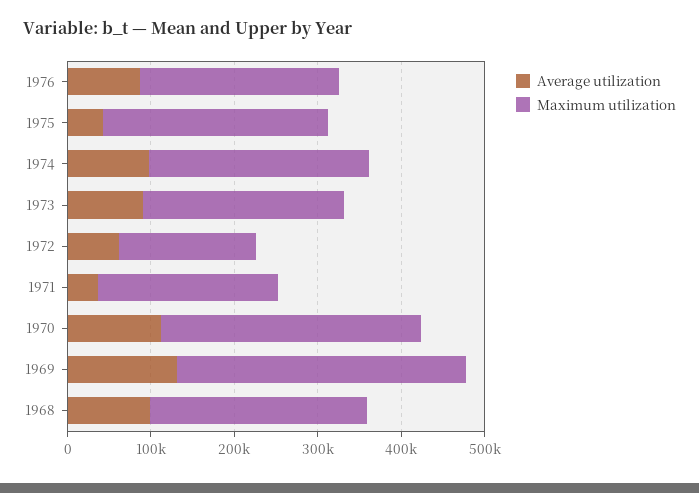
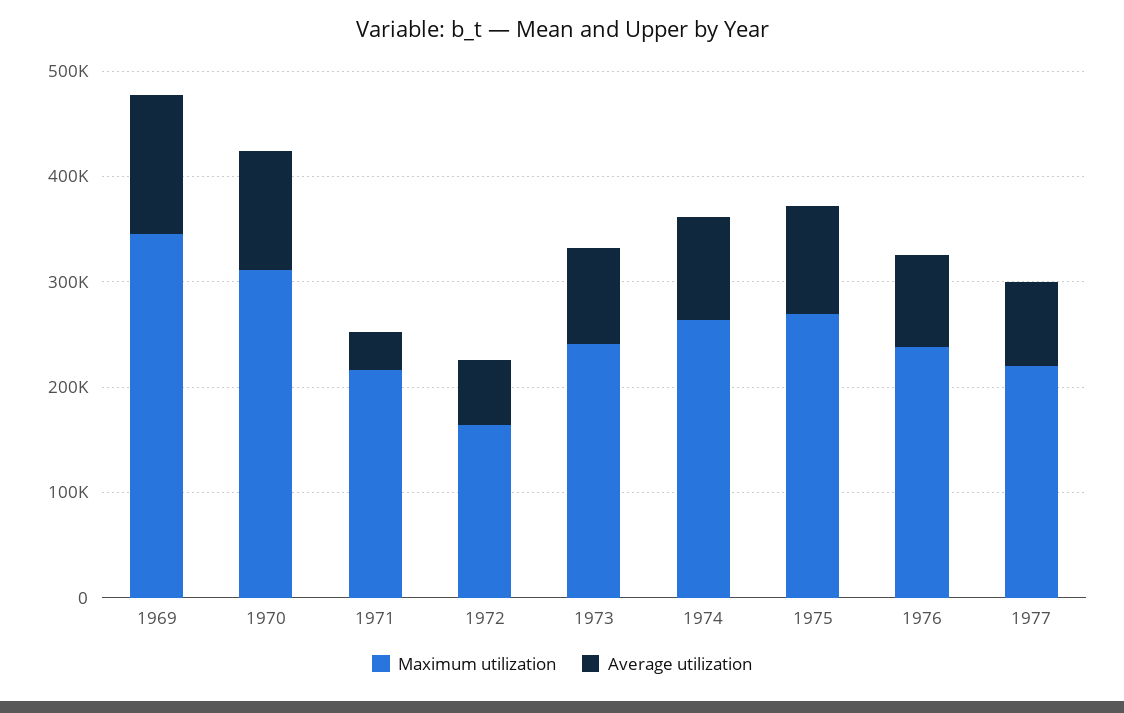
Average utilization, 1975: 40000 -> 100000
Average utilization, 1968: 100000 -> none
Maximum utilization, 1968: 260000 -> none
Maximum utilization, 1977: none -> 220000
Average utilization, 1977: none -> 80000

